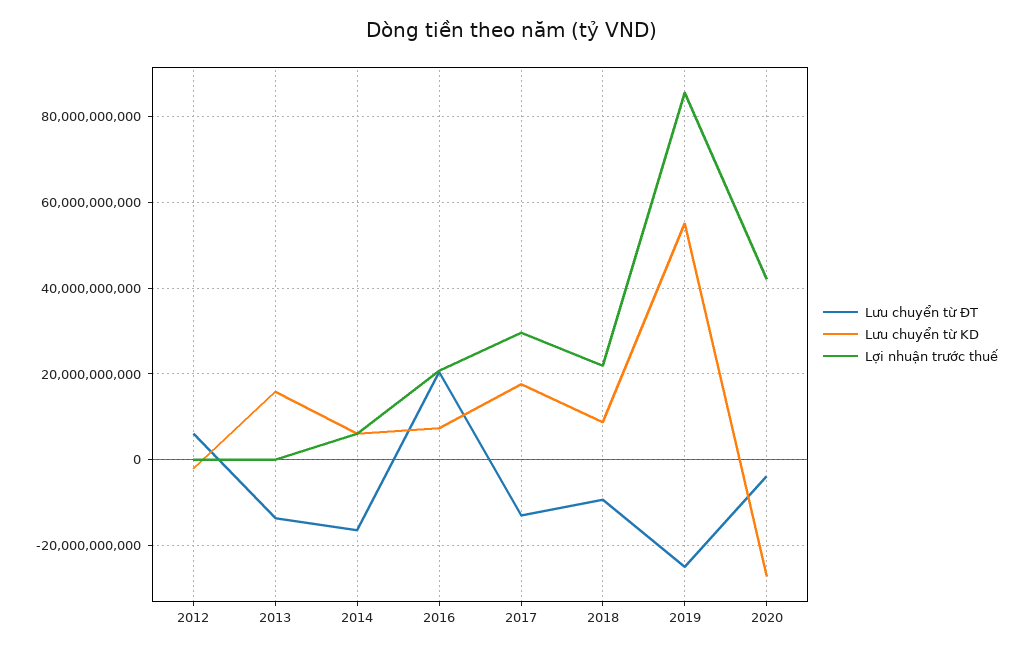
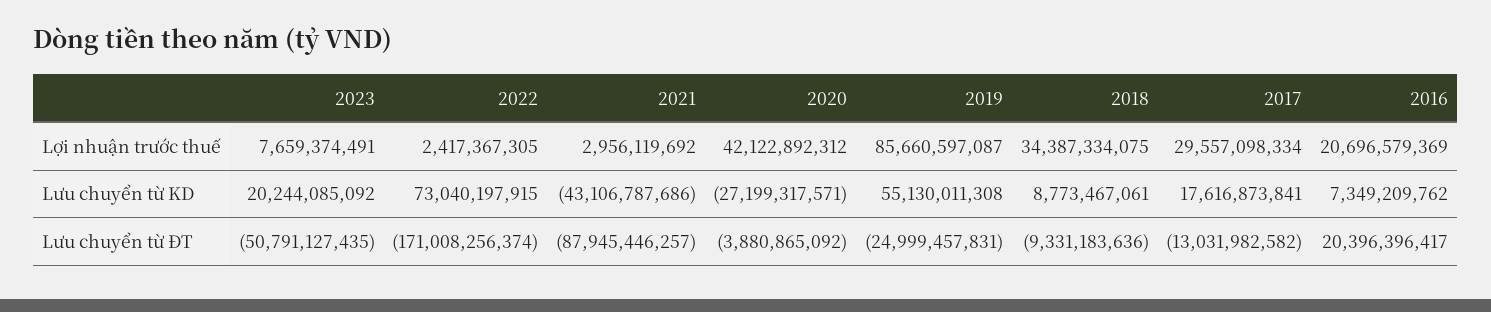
Lưu chuyển từ ĐT, 2012: 6000000000 -> none
Lưu chuyển từ KD, 2012: -2000000000 -> none
Lợi nhuận trước thuế, 2012: 0 -> none
Lưu chuyển từ ĐT, 2013: -14000000000 -> none
Lưu chuyển từ KD, 2013: 16000000000 -> none
Lợi nhuận trước thuế, 2013: 0 -> none
Lưu chuyển từ ĐT, 2014: -16000000000 -> none
Lưu chuyển từ KD, 2014: 6000000000 -> none
Lợi nhuận trước thuế, 2014: 6000000000 -> none
Lợi nhuận trước thuế, 2018: 22000000000 -> 34387334075
Lợi nhuận trước thuế, 2023: none -> 7659374491
Lợi nhuận trước thuế, 2022: none -> 2417367305
Lợi nhuận trước thuế, 2021: none -> 2956119692
Lưu chuyển từ KD, 2023: none -> 20244085092
Lưu chuyển từ KD, 2022: none -> 73040197915
Lưu chuyển từ KD, 2021: none -> -43106787686
Lưu chuyển từ ĐT, 2023: none -> -50791127435
Lưu chuyển từ ĐT, 2022: none -> -171008256374
Lưu chuyển từ ĐT, 2021: none -> -87945446257

